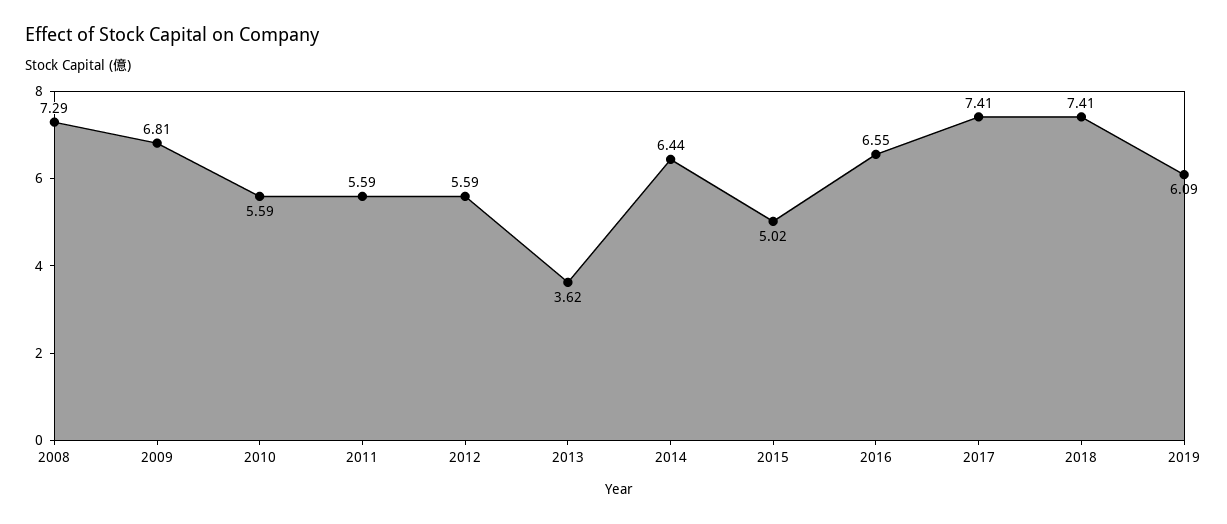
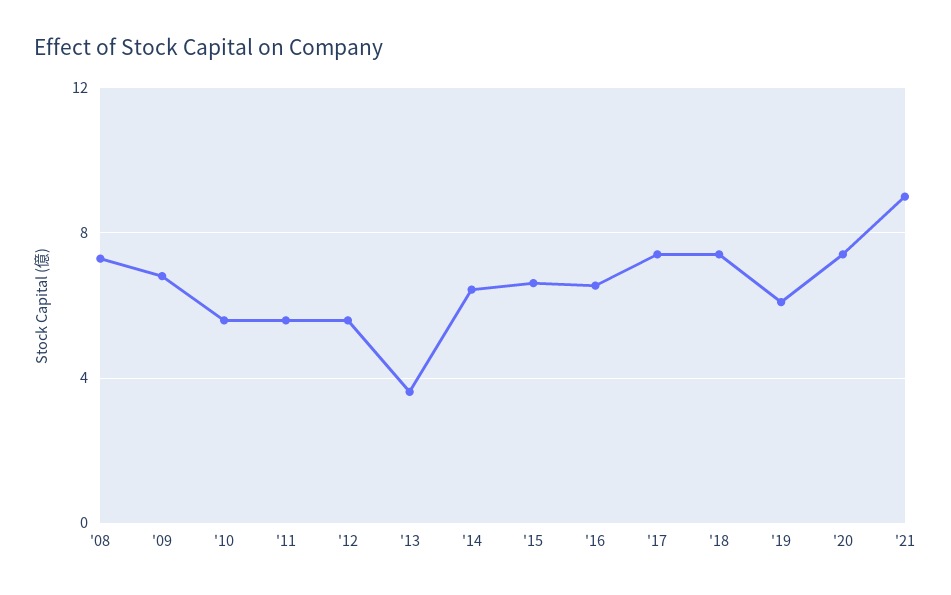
2015: 5.02 -> 6.5
'20: none -> 7.5
'21: none -> 9

